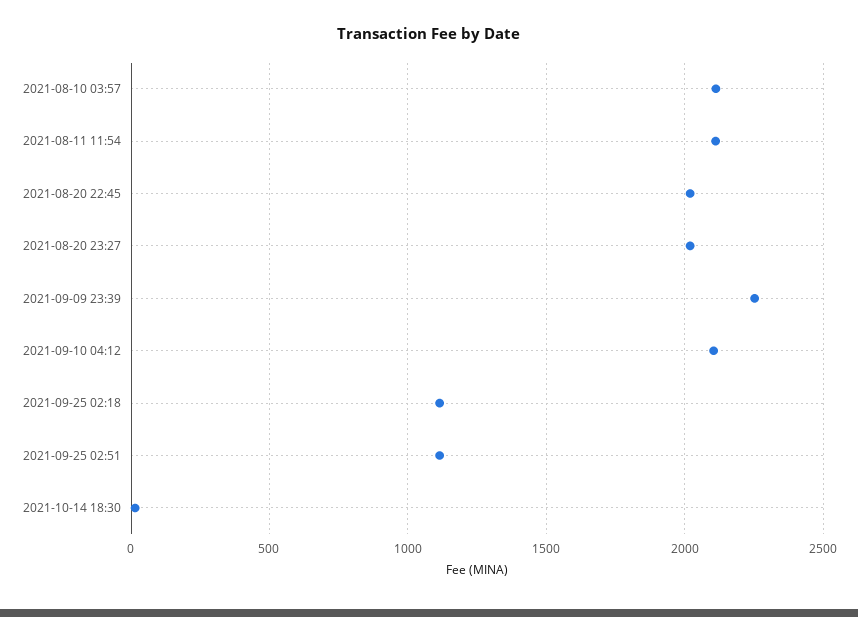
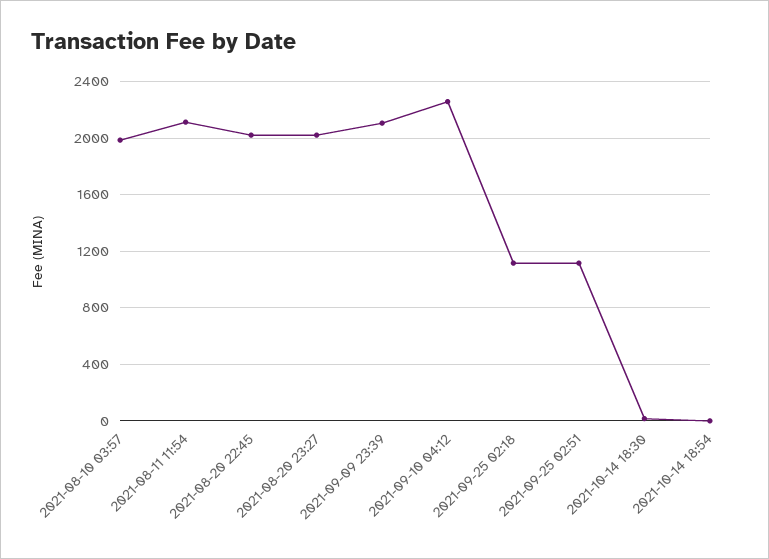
2021-08-10 03:57: 2100 -> 2000
2021-09-09 23:39: 2250 -> 2100
2021-09-10 04:12: 2100 -> 2250
2021-10-14 18:54: none -> 0

